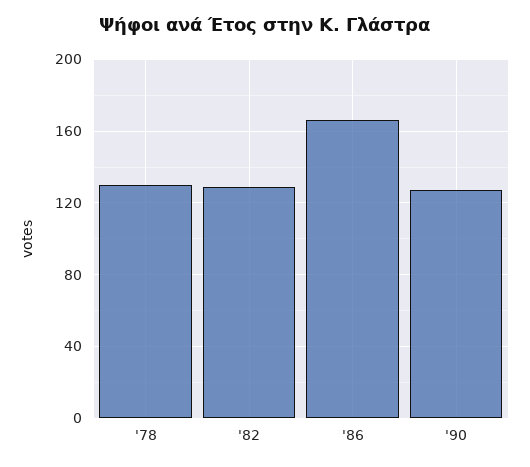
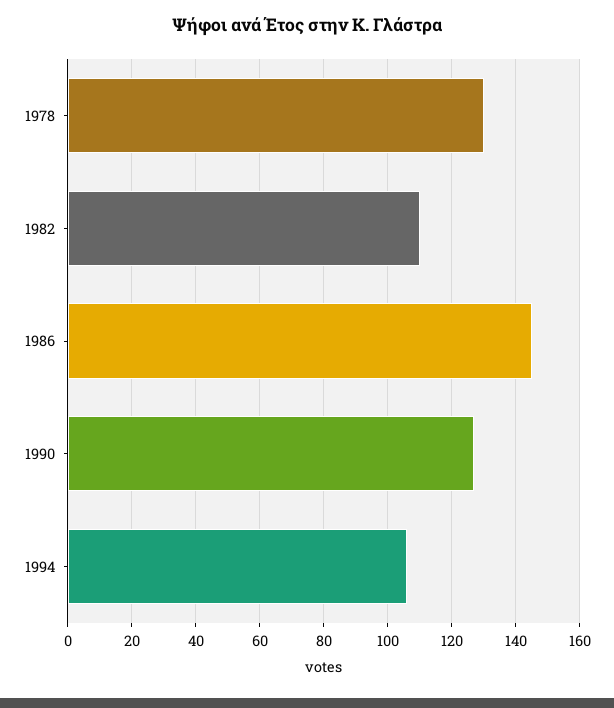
'82: 130 -> 110
'86: 165 -> 145
1994: none -> 105

